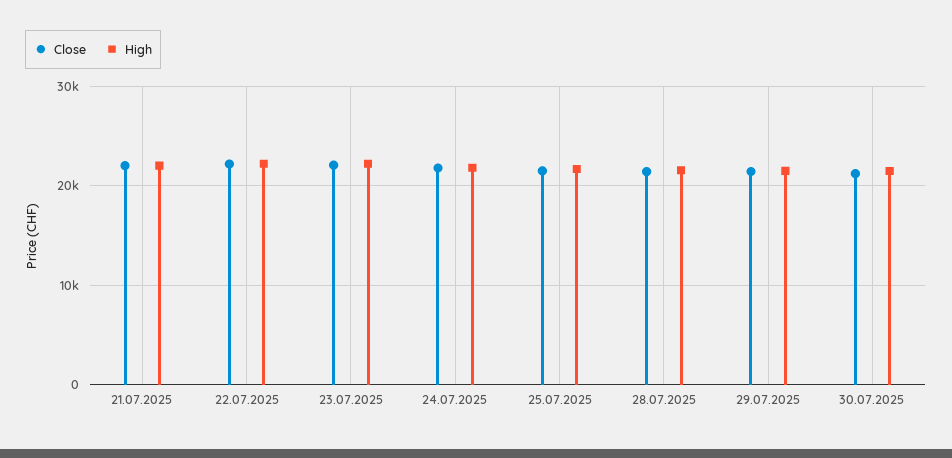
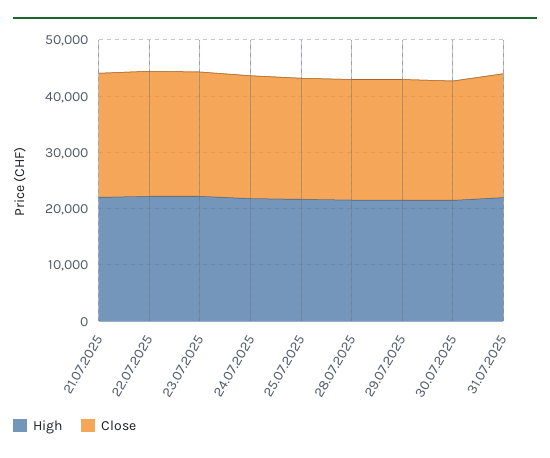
High, 31.07.2025: none -> 22000
Close, 31.07.2025: none -> 22000

